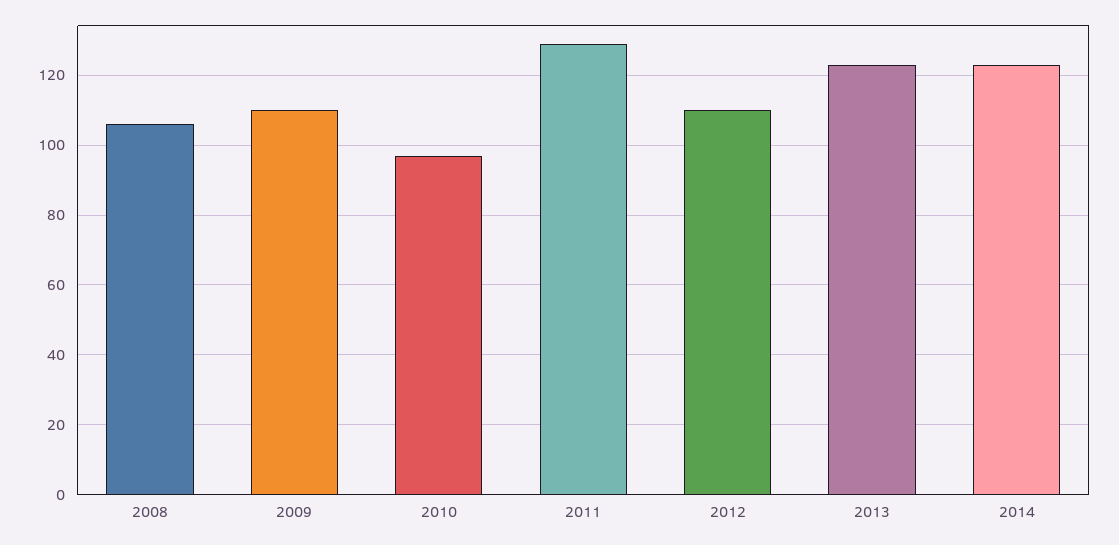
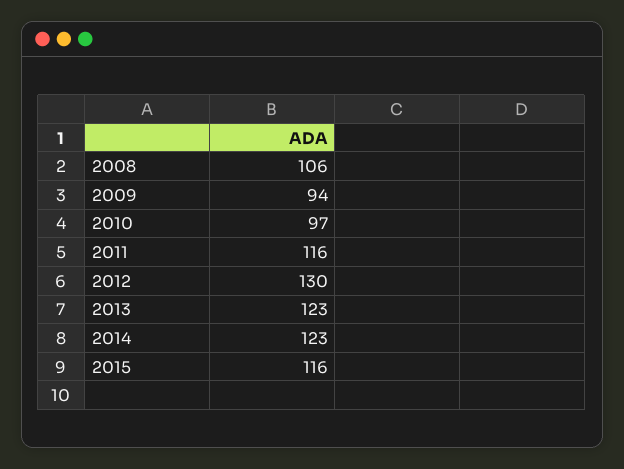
2009: 110 -> 94
2011: 130 -> 116
2012: 110 -> 130
2015: none -> 116

